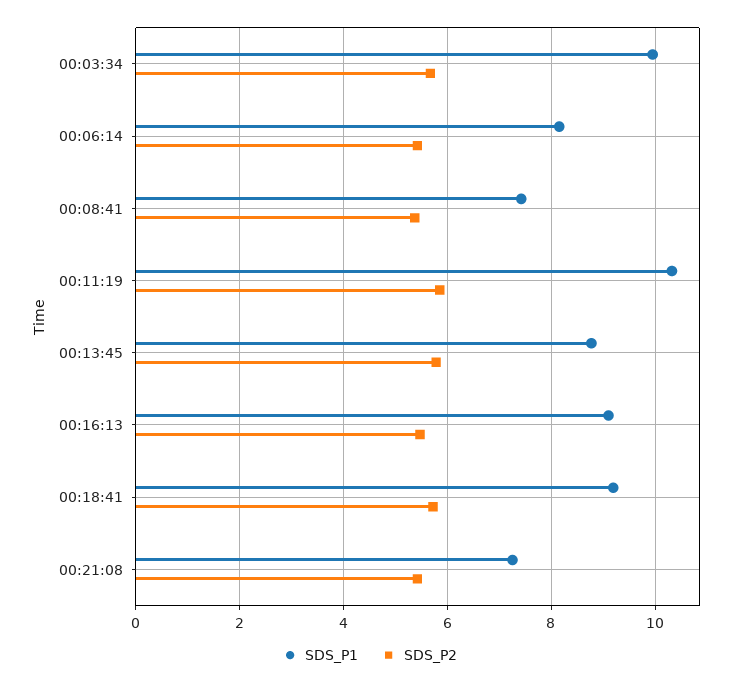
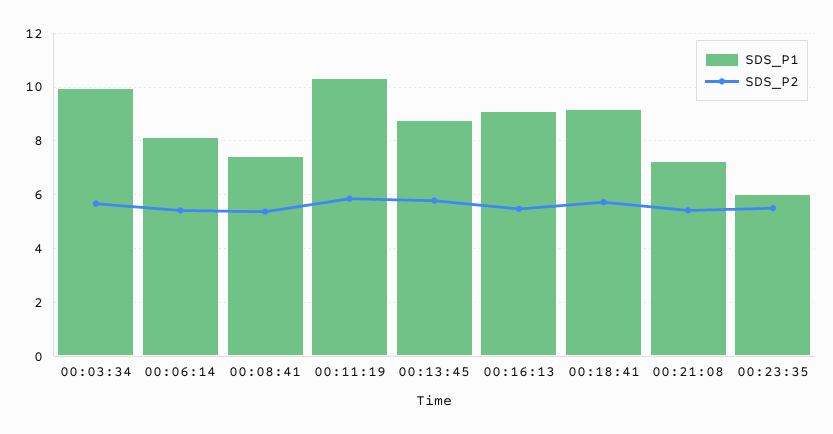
SDS_P1, 00:23:35: none -> 6
SDS_P2, 00:23:35: none -> 5.5

